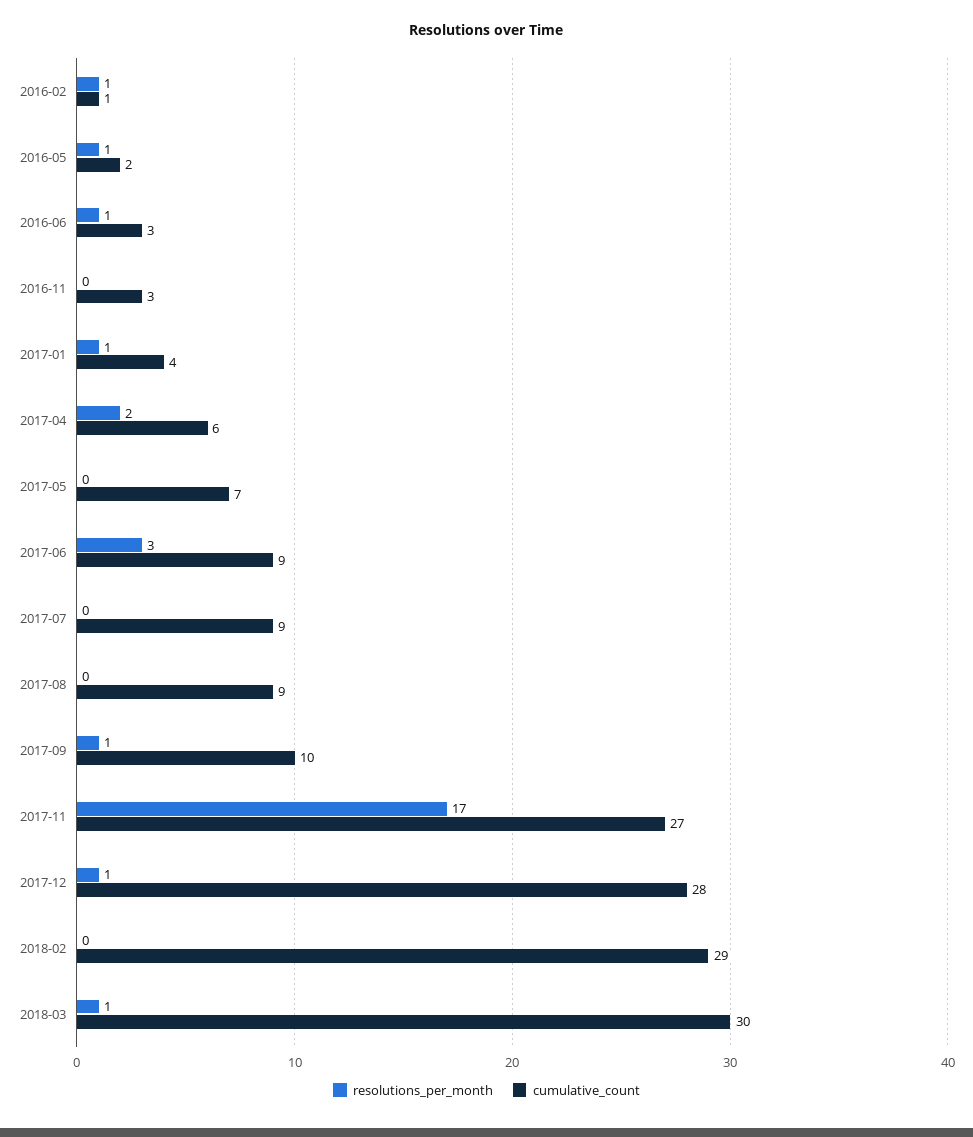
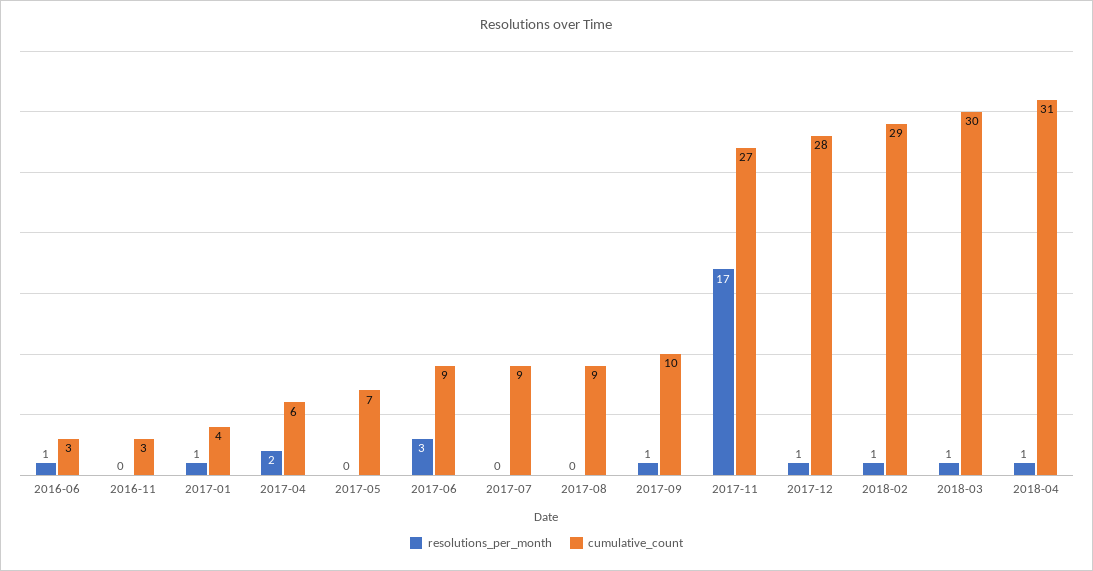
resolutions_per_month, 2016-02: 1 -> none
cumulative_count, 2016-02: 1 -> none
resolutions_per_month, 2016-05: 1 -> none
cumulative_count, 2016-05: 2 -> none
resolutions_per_month, 2018-02: 0 -> 1
resolutions_per_month, 2018-04: none -> 1
cumulative_count, 2018-04: none -> 31

